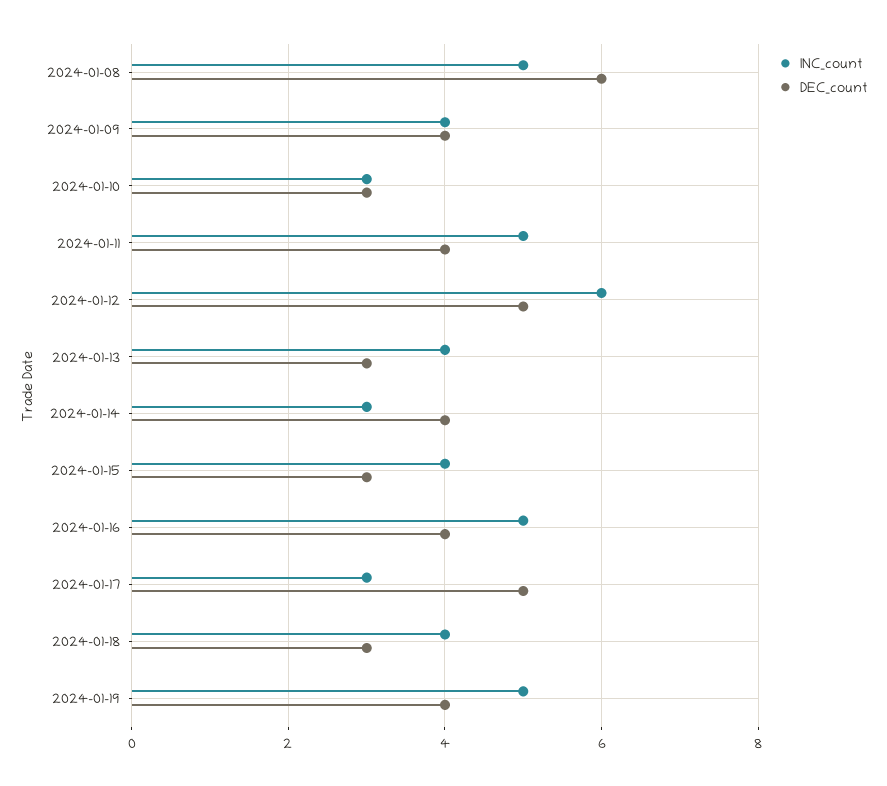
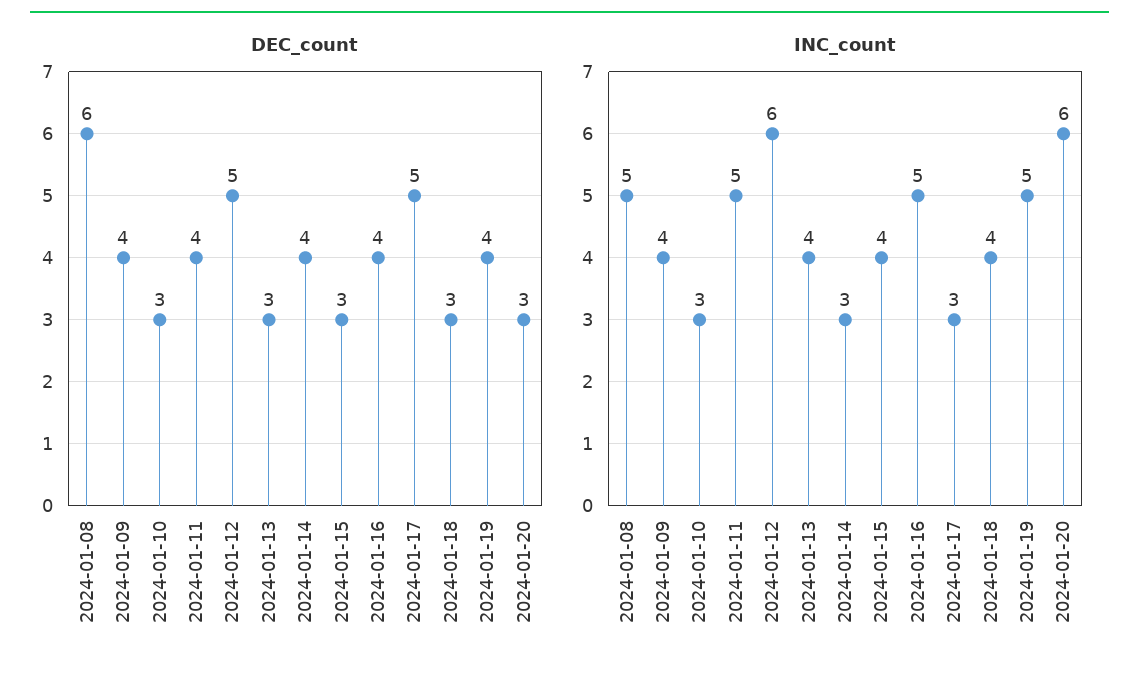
DEC_count, 2024-01-20: none -> 3
INC_count, 2024-01-20: none -> 6

